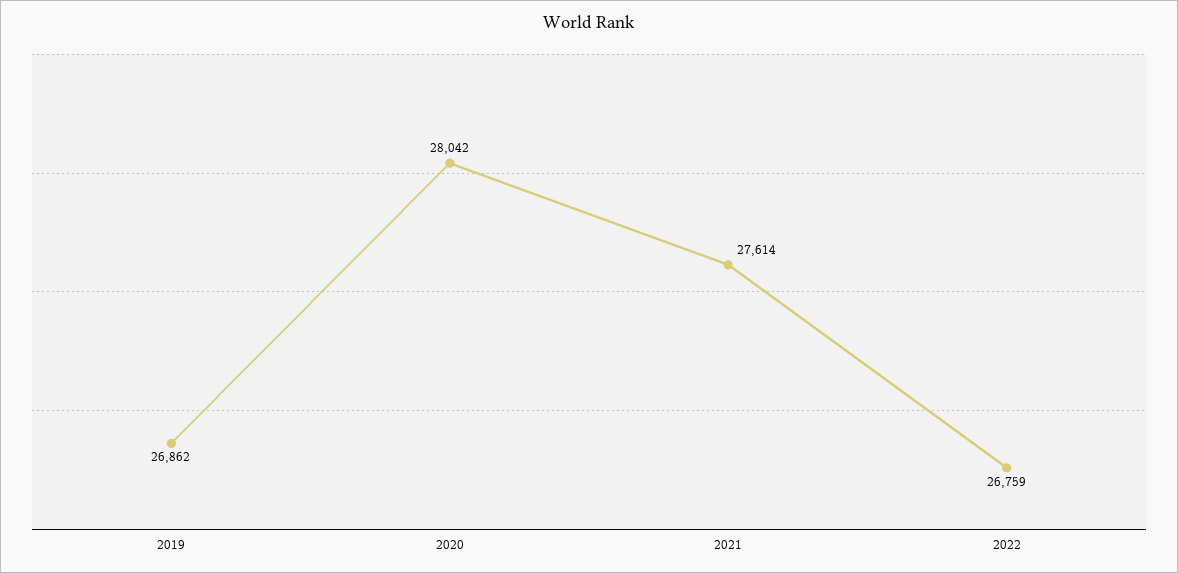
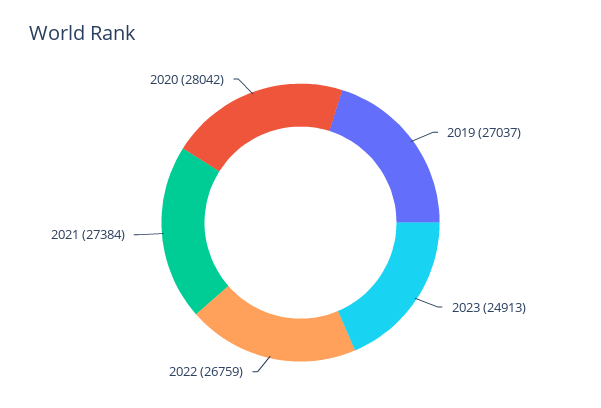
2019: 26862 -> 27037
2021: 27614 -> 27384
2023: none -> 24913

